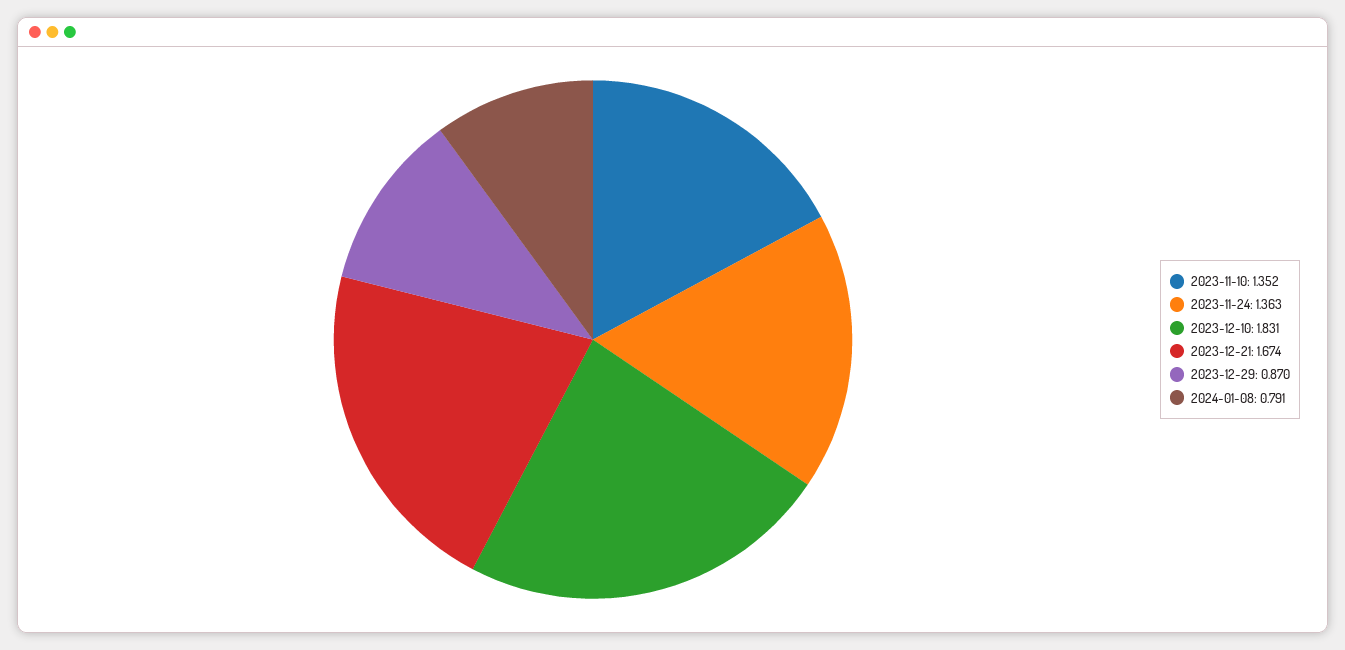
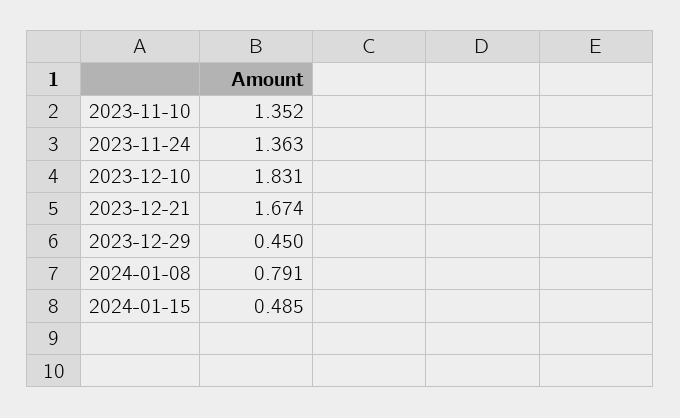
2023-12-29: 0.87 -> 0.45
2024-01-15: none -> 0.485

